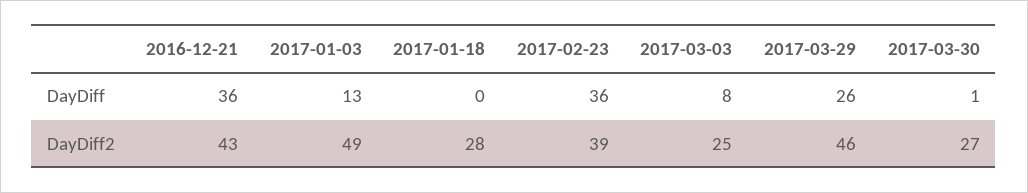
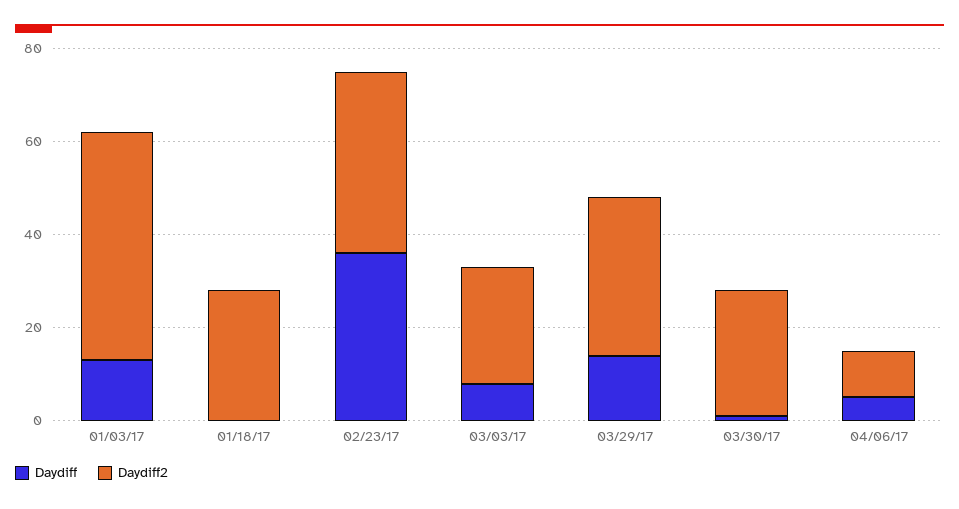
DayDiff, 2016-12-21: 36 -> none
DayDiff, 2017-03-29: 26 -> 15
DayDiff2, 2016-12-21: 43 -> none
DayDiff2, 2017-03-29: 46 -> 35
DayDiff, 04/06/17: none -> 5
DayDiff2, 04/06/17: none -> 10

